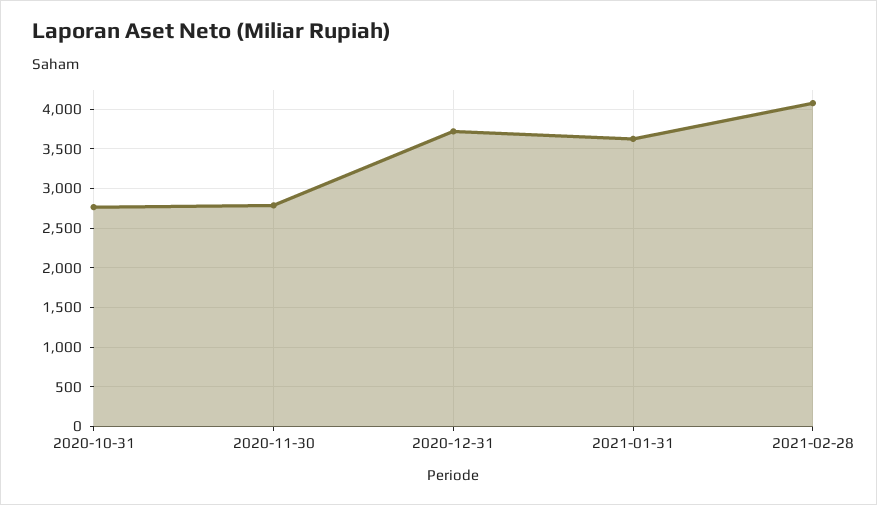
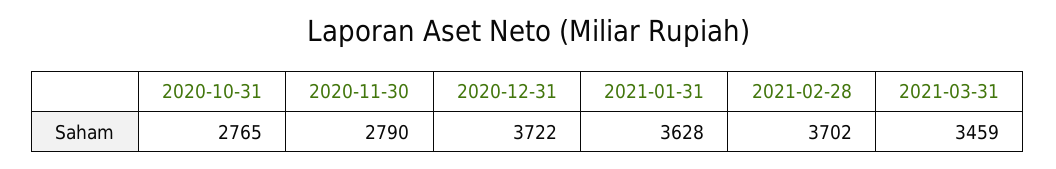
2021-02-28: 4100 -> 3702
2021-03-31: none -> 3459

